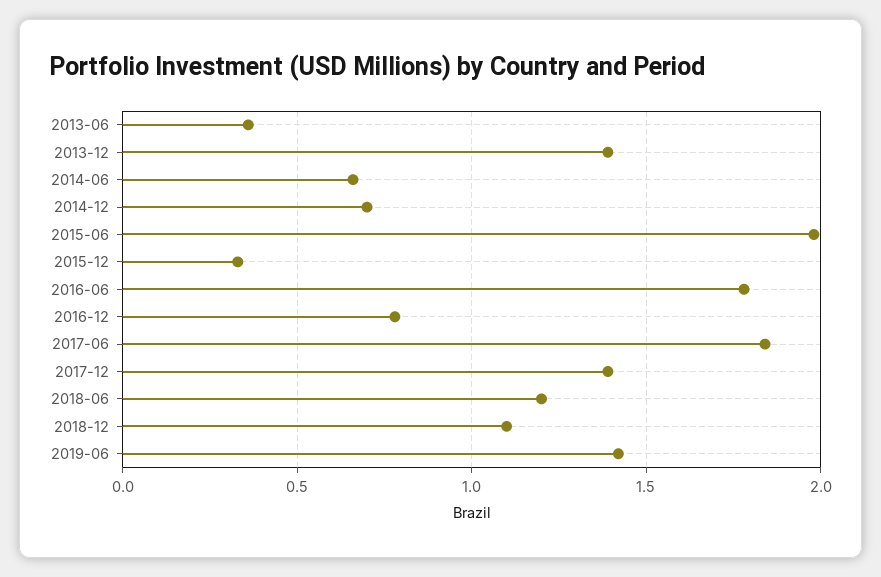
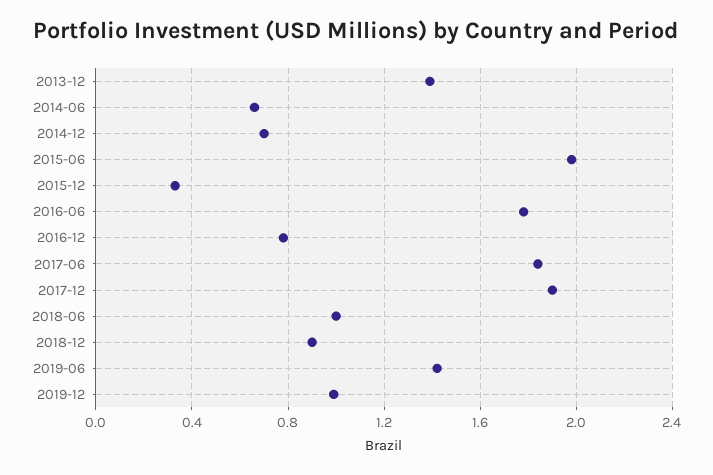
2013-06: 0.35 -> none
2017-12: 1.4 -> 1.9
2018-06: 1.2 -> 1
2018-12: 1.1 -> 0.9
2019-12: none -> 1

